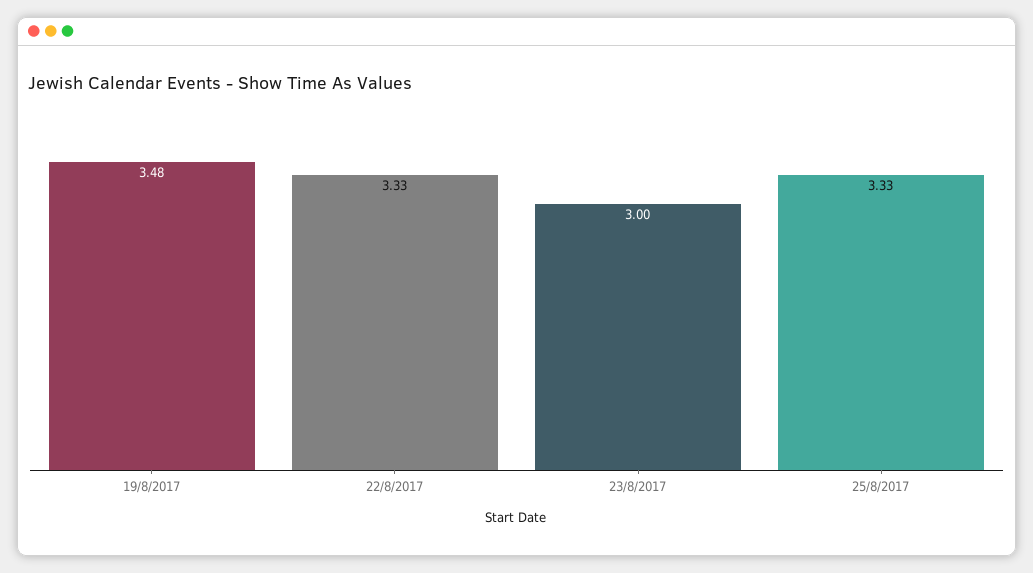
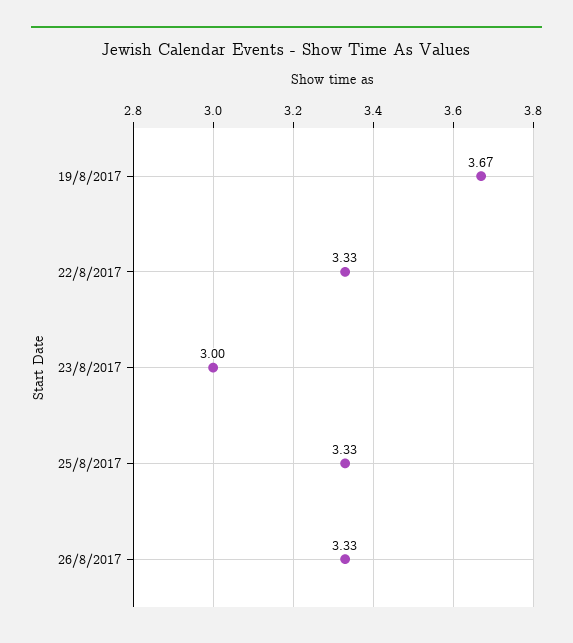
19/8/2017: 3.48 -> 3.67
26/8/2017: none -> 3.33

